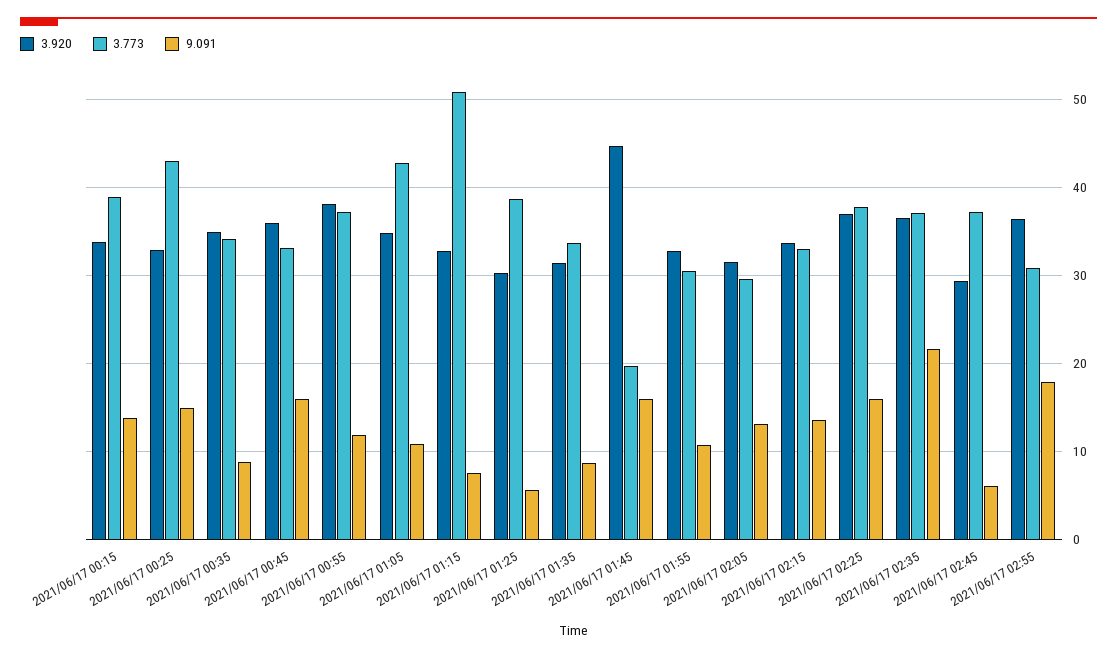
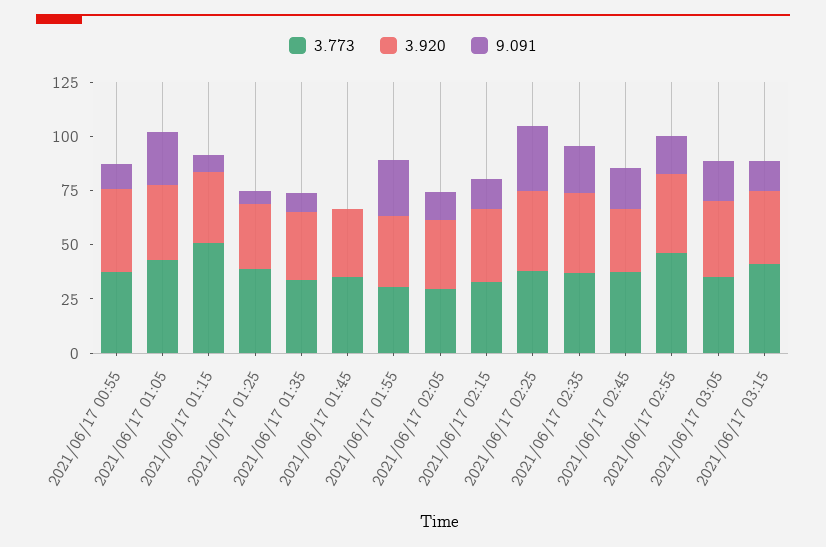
3.920, 2021/06/17 00:15: 34 -> none
3.773, 2021/06/17 00:15: 39 -> none
9.091, 2021/06/17 00:15: 14 -> none
3.920, 2021/06/17 00:25: 33 -> none
3.773, 2021/06/17 00:25: 43 -> none
9.091, 2021/06/17 00:25: 15 -> none
3.920, 2021/06/17 00:35: 35 -> none
3.773, 2021/06/17 00:35: 34 -> none
9.091, 2021/06/17 00:35: 9 -> none
3.920, 2021/06/17 00:45: 36 -> none
3.773, 2021/06/17 00:45: 33 -> none
9.091, 2021/06/17 00:45: 16 -> none
9.091, 2021/06/17 01:05: 11 -> 25
3.920, 2021/06/17 01:45: 45 -> 30
3.773, 2021/06/17 01:45: 20 -> 35
9.091, 2021/06/17 01:45: 16 -> 0
9.091, 2021/06/17 01:55: 11 -> 25
9.091, 2021/06/17 02:25: 16 -> 30
9.091, 2021/06/17 02:45: 6 -> 20
3.773, 2021/06/17 02:55: 31 -> 45
3.773, 2021/06/17 03:05: none -> 35
3.920, 2021/06/17 03:05: none -> 35
9.091, 2021/06/17 03:05: none -> 20
3.773, 2021/06/17 03:15: none -> 40
3.920, 2021/06/17 03:15: none -> 35
9.091, 2021/06/17 03:15: none -> 15

